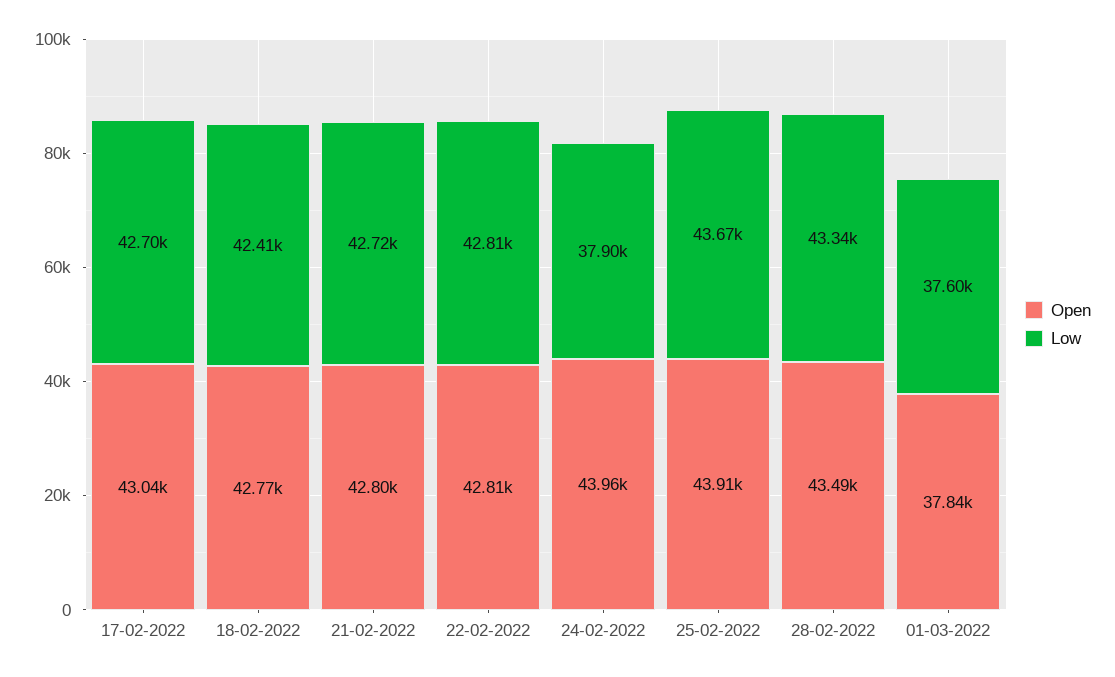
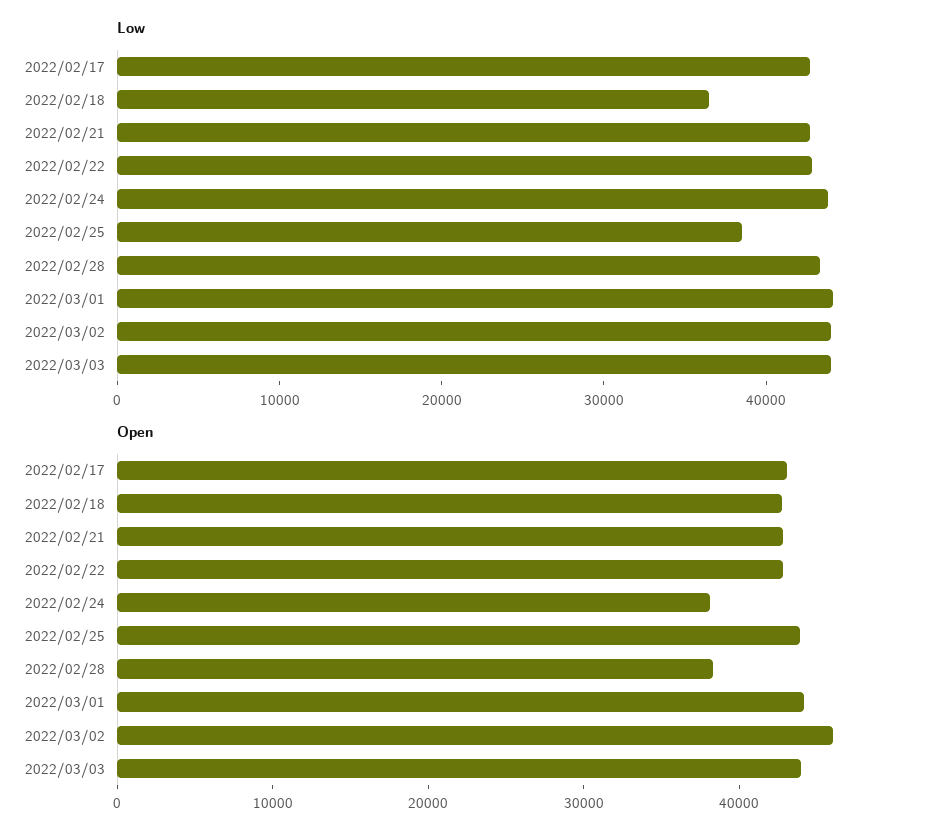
Low, 18-02-2022: 42410 -> 36000
Open, 24-02-2022: 43960 -> 38000
Low, 24-02-2022: 37900 -> 44000
Low, 25-02-2022: 43670 -> 38000
Open, 28-02-2022: 43490 -> 38000
Open, 01-03-2022: 37840 -> 44000
Low, 01-03-2022: 37600 -> 44000
Low, 2022/03/02: none -> 44000
Low, 2022/03/03: none -> 44000
Open, 2022/03/02: none -> 46000
Open, 2022/03/03: none -> 44000

